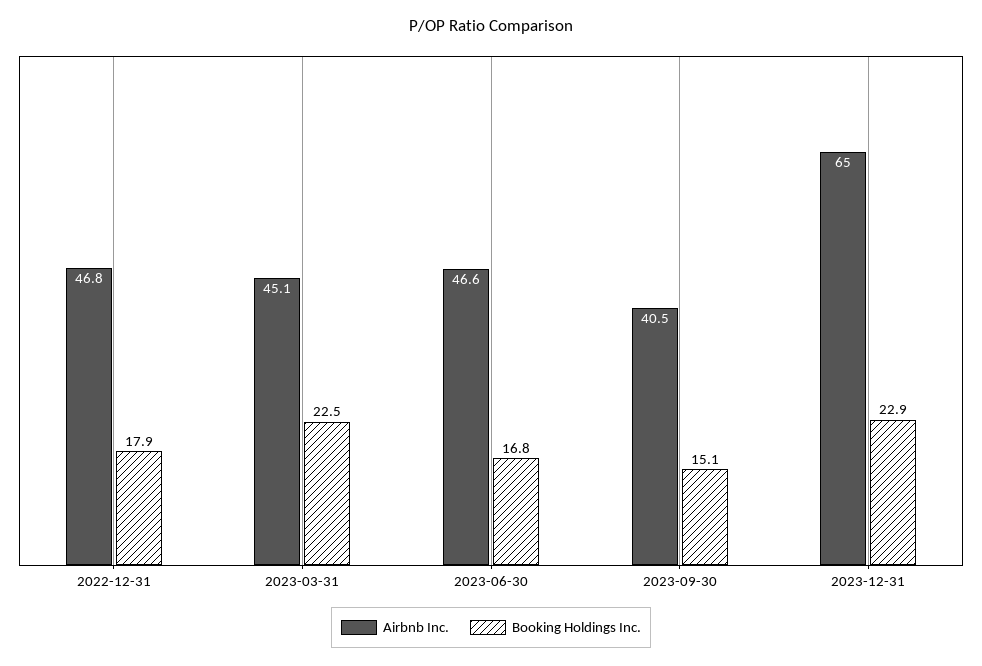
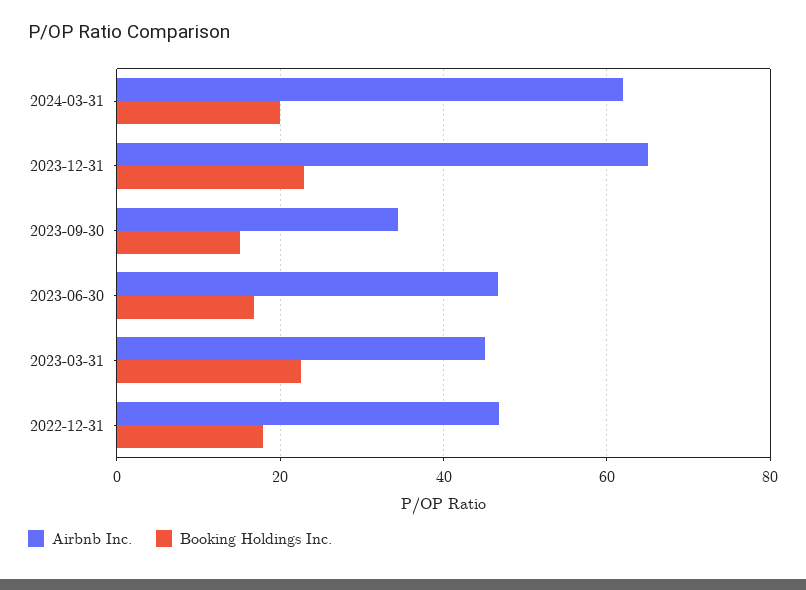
Airbnb Inc., 2023-09-30: 40.5 -> 34
Airbnb Inc., 2024-03-31: none -> 62
Booking Holdings Inc., 2024-03-31: none -> 20

